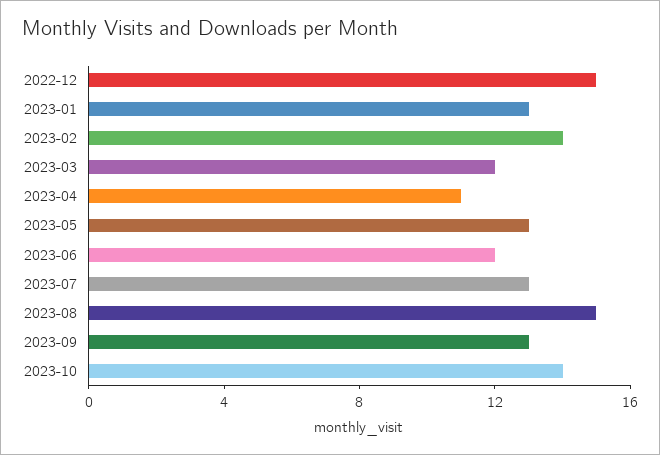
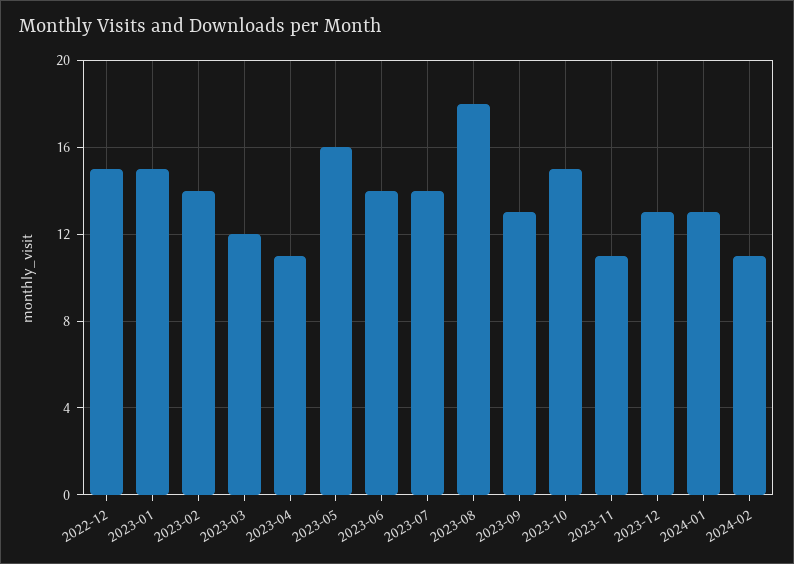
2023-01: 13 -> 15
2023-05: 13 -> 16
2023-06: 12 -> 14
2023-07: 13 -> 14
2023-08: 15 -> 18
2023-10: 14 -> 15
2023-11: none -> 11
2023-12: none -> 13
2024-01: none -> 13
2024-02: none -> 11

